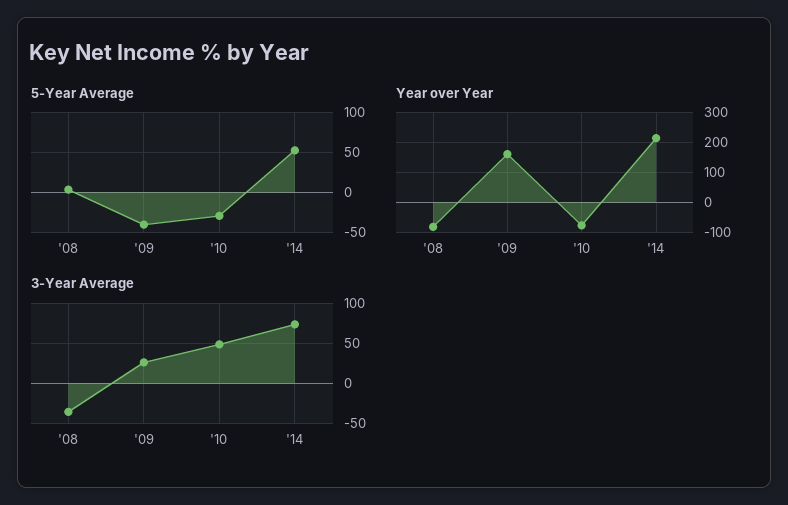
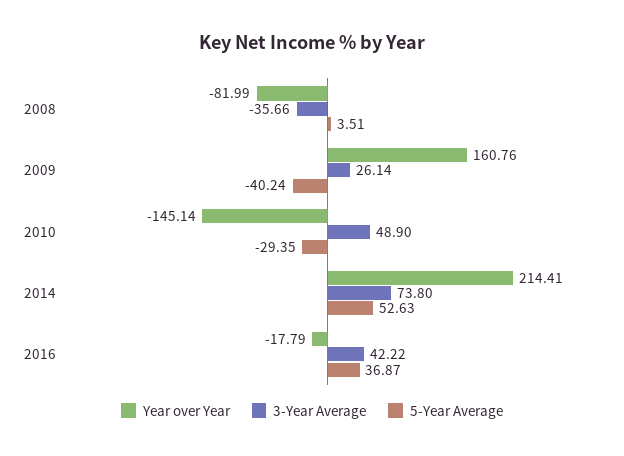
Year over Year, '10: -75 -> -145.14
Year over Year, 2016: none -> -17.79
3-Year Average, 2016: none -> 42.22
5-Year Average, 2016: none -> 36.87

